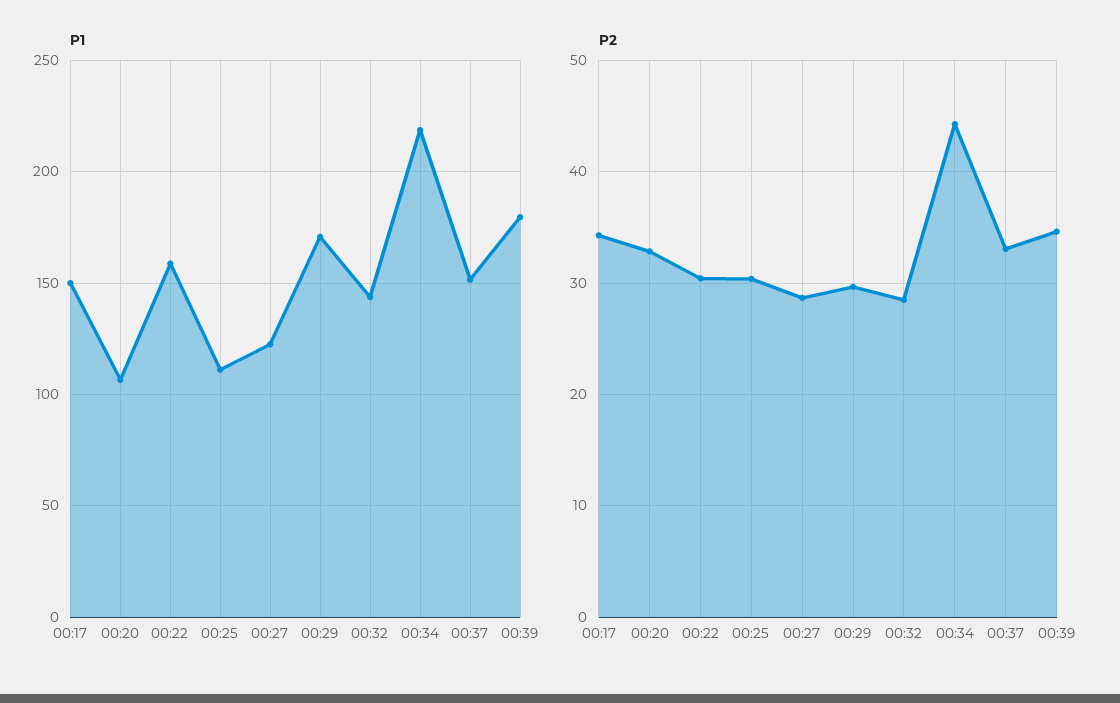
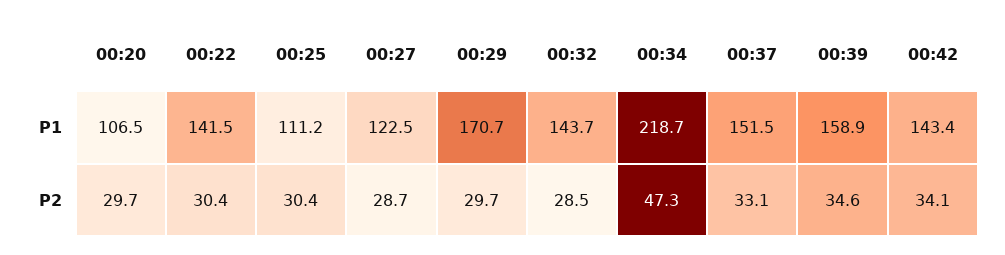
P1, 00:17: 150 -> none
P1, 00:22: 160 -> 141.5
P1, 00:39: 180 -> 158.9
P2, 00:17: 34 -> none
P2, 00:20: 33 -> 29.7
P2, 00:34: 44 -> 47.3
P1, 00:42: none -> 143.4
P2, 00:42: none -> 34.1

